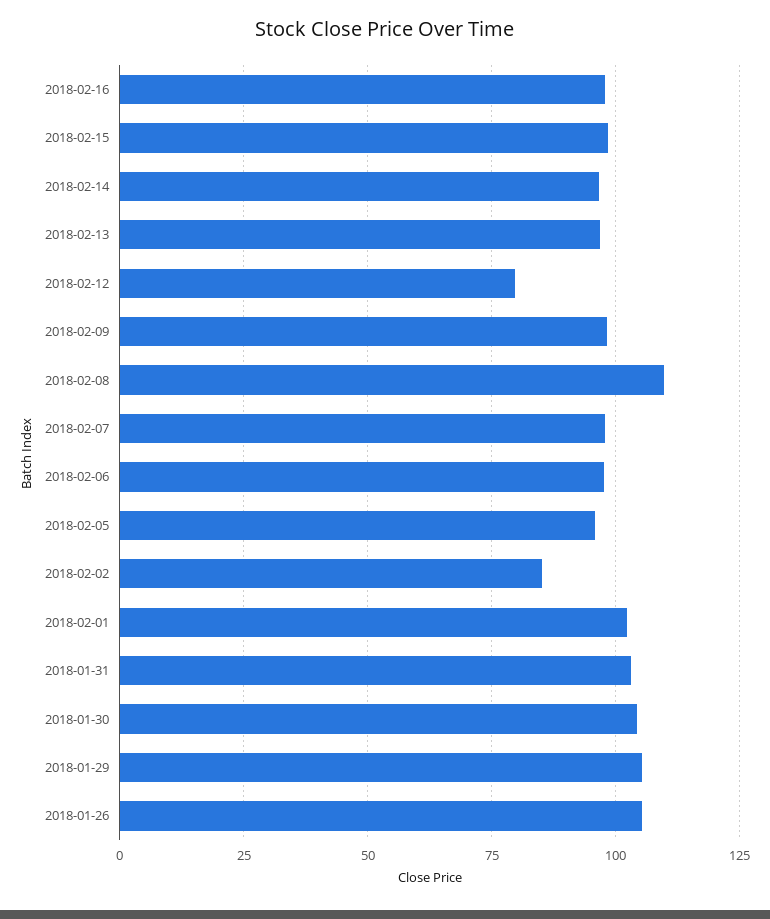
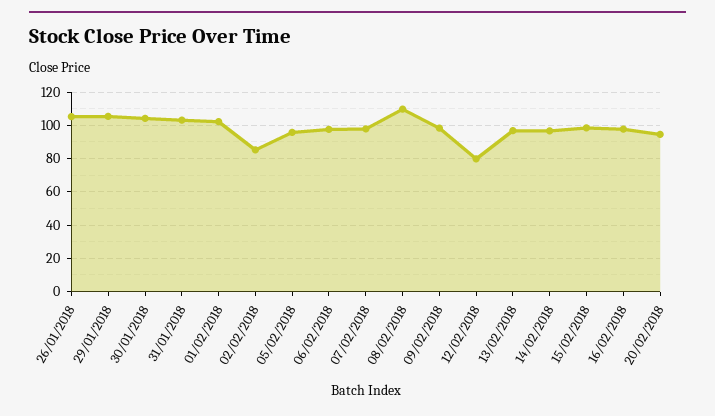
20/02/2018: none -> 95

